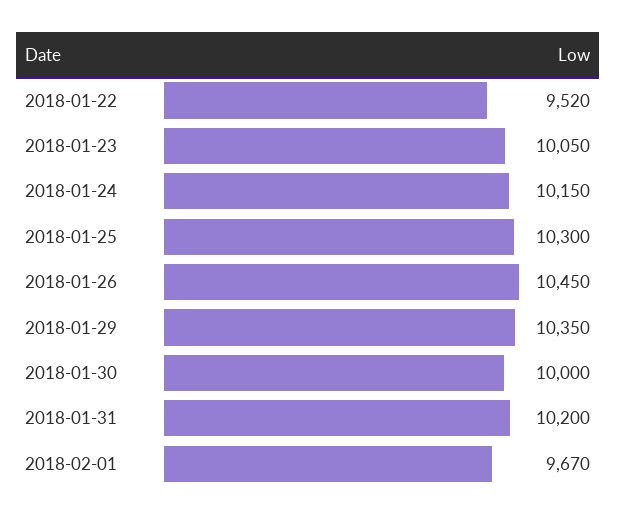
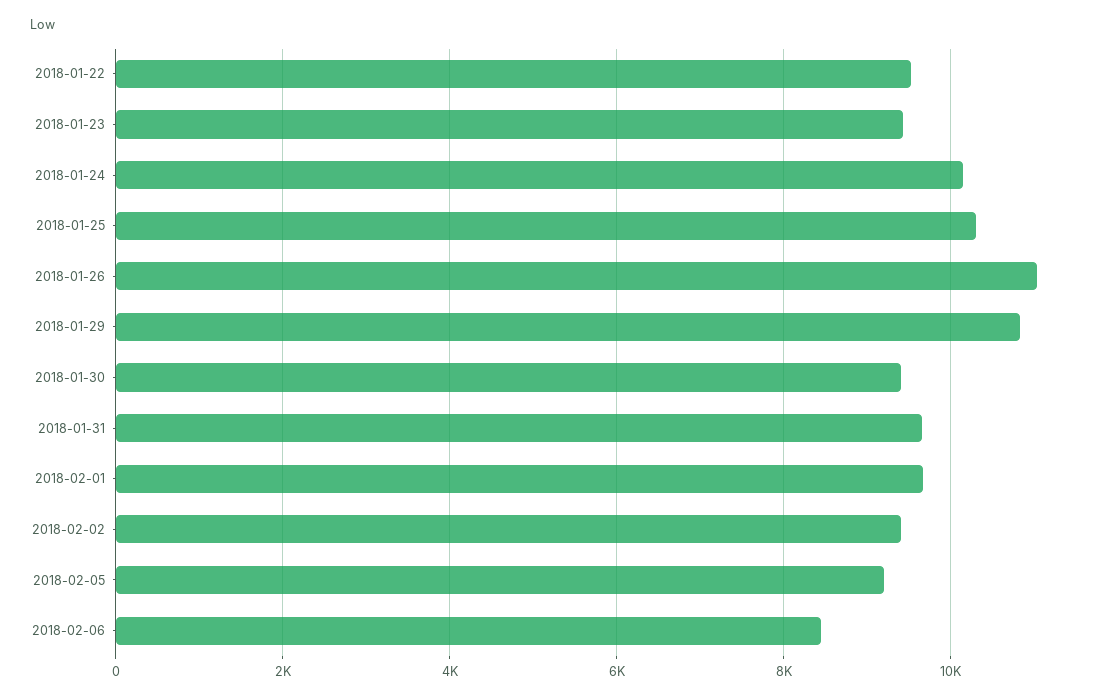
2018-01-23: 10050 -> 9400
2018-01-26: 10450 -> 11000
2018-01-29: 10350 -> 10800
2018-01-30: 10000 -> 9400
2018-01-31: 10200 -> 9600
2018-02-02: none -> 9400
2018-02-05: none -> 9200
2018-02-06: none -> 8400

